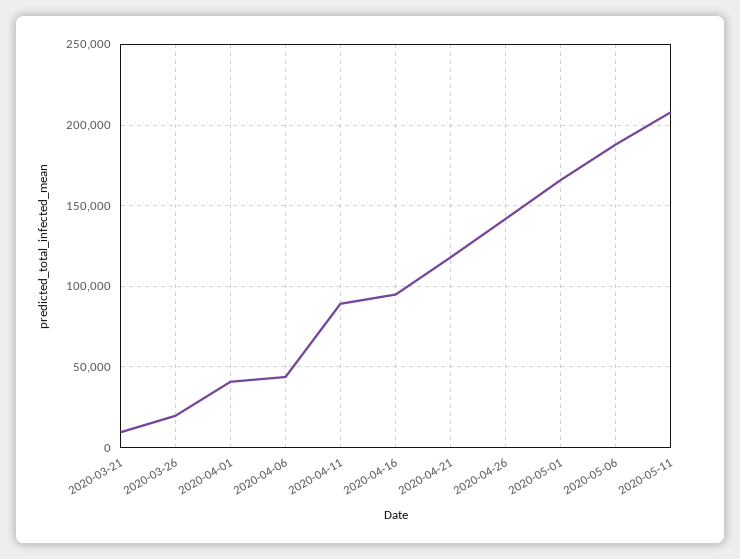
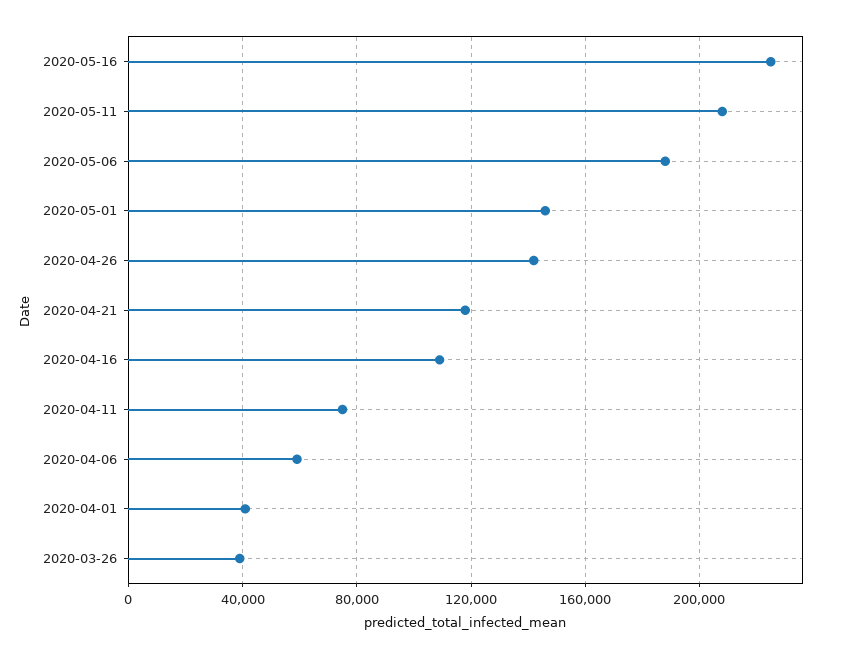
2020-03-21: 10000 -> none
2020-03-26: 20000 -> 40000
2020-04-06: 45000 -> 60000
2020-04-11: 90000 -> 75000
2020-04-16: 95000 -> 110000
2020-05-01: 165000 -> 145000
2020-05-16: none -> 225000

